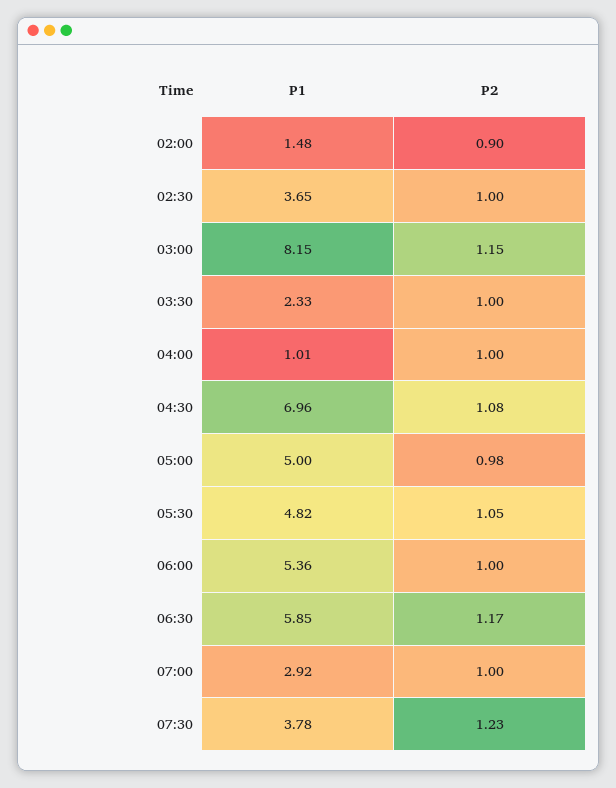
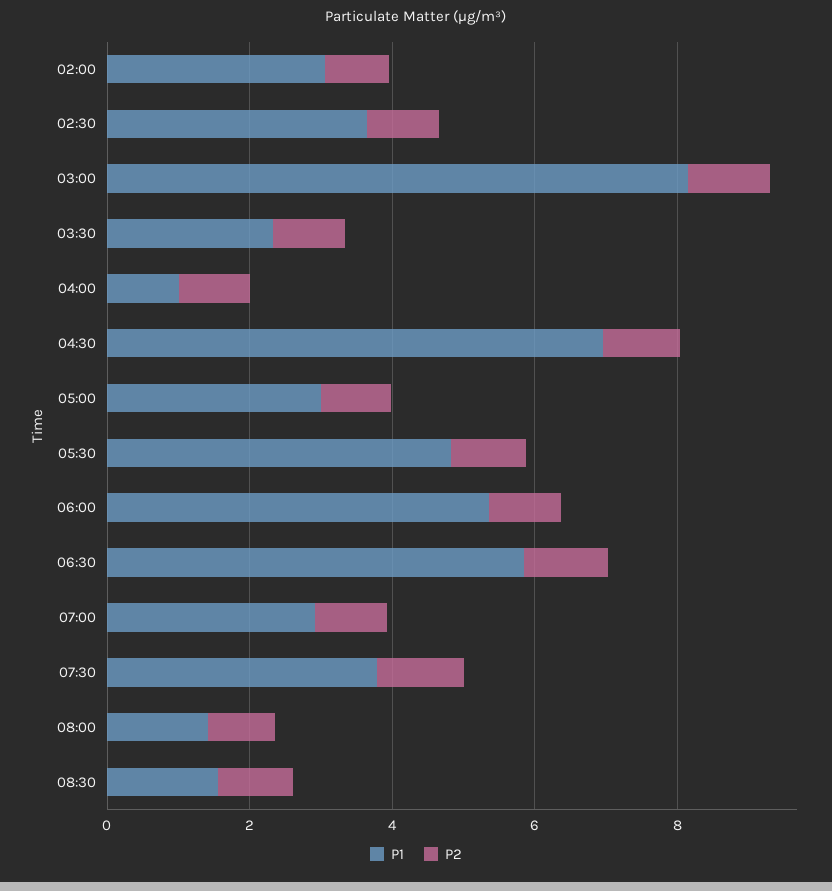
P1, 02:00: 1.48 -> 3
P1, 05:00: 5 -> 3
P1, 08:00: none -> 1.5
P2, 08:00: none -> 1
P1, 08:30: none -> 1.5
P2, 08:30: none -> 1

